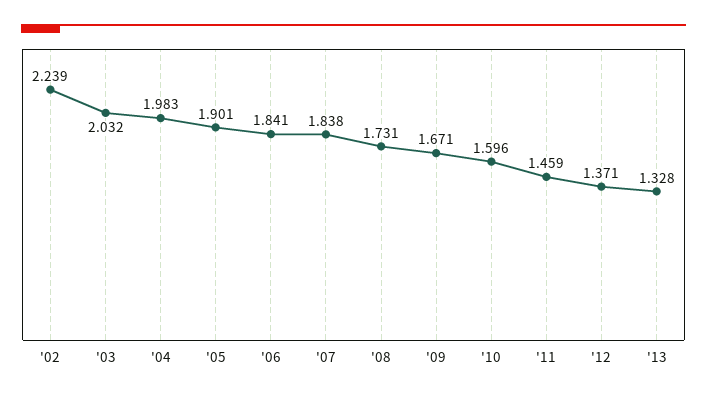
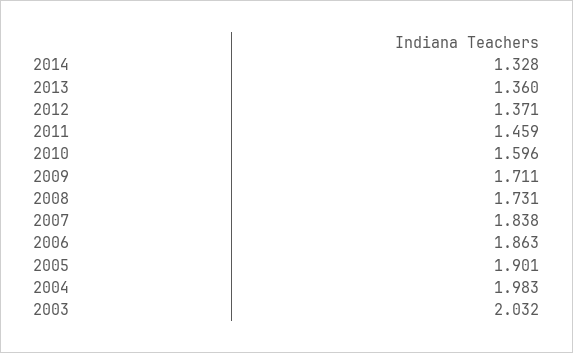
'02: 2.239 -> none
'06: 1.841 -> 1.863
'09: 1.671 -> 1.711
'13: 1.328 -> 1.36
2014: none -> 1.328

